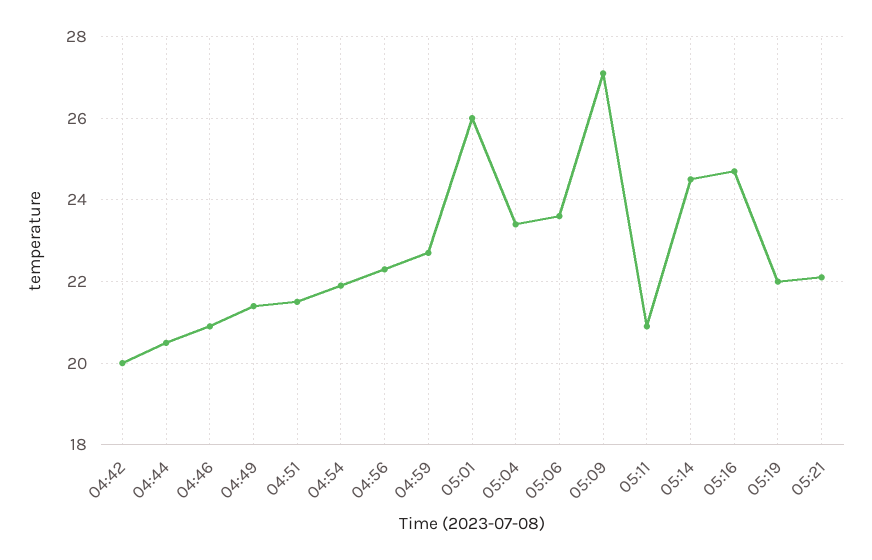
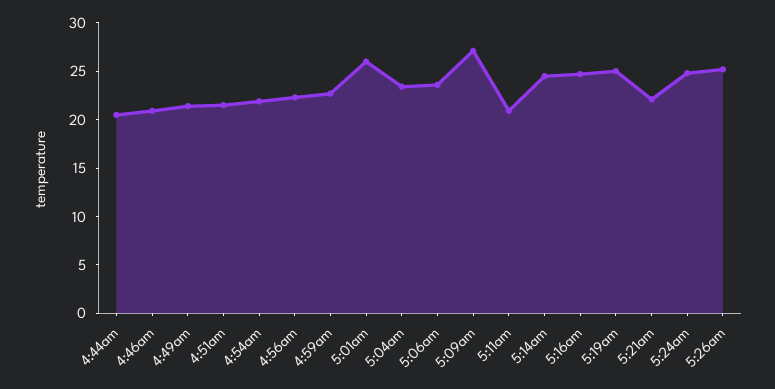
04:42: 20 -> none
05:19: 22 -> 25
5:24am: none -> 25
5:26am: none -> 25

